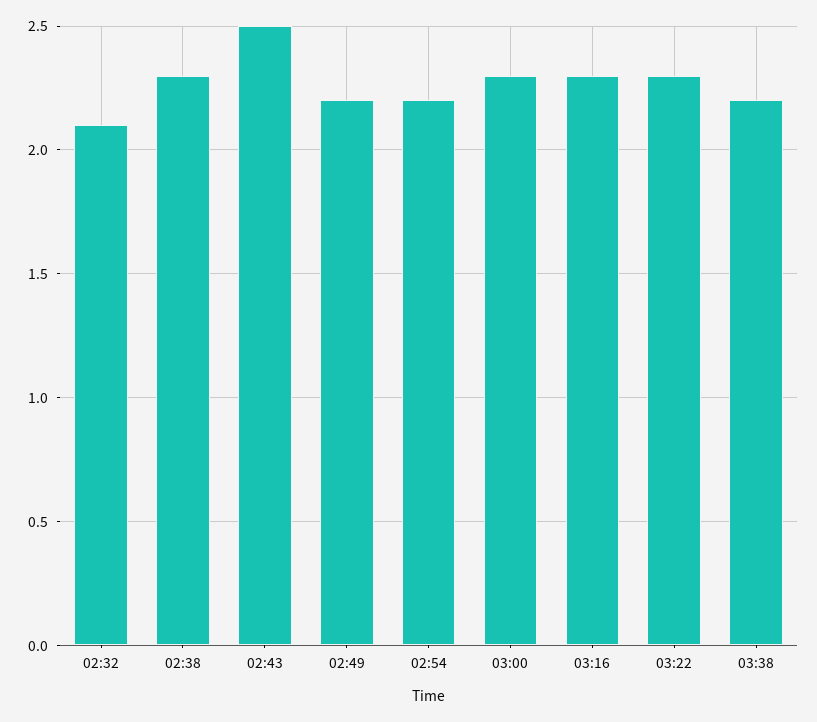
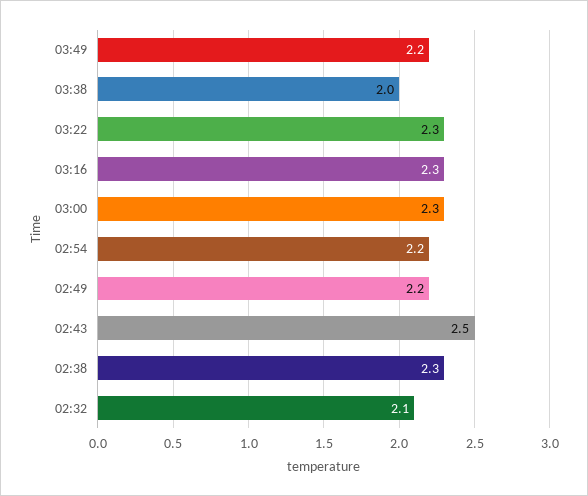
03:38: 2.2 -> 2
03:49: none -> 2.2

